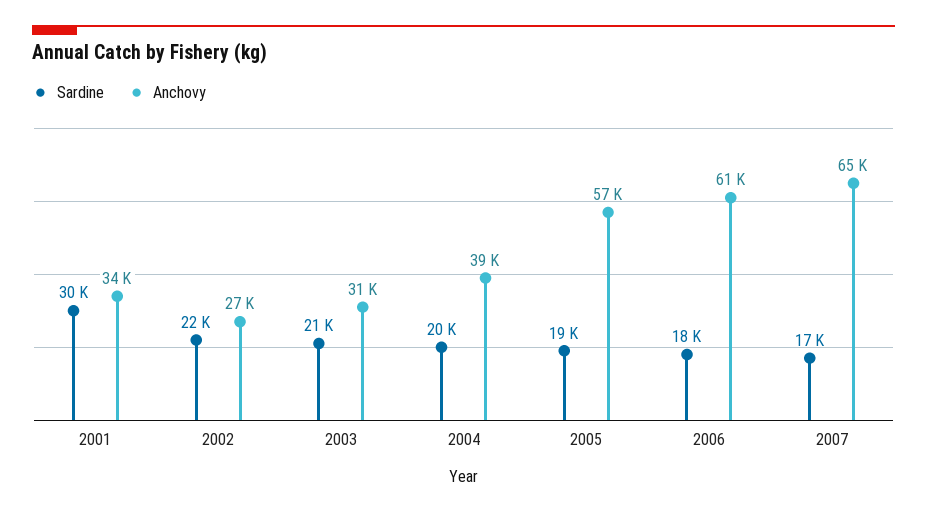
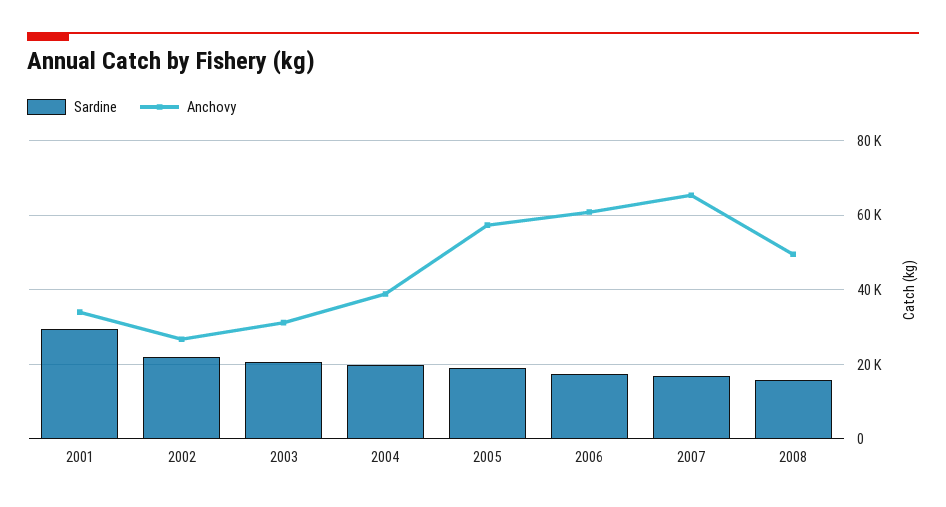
Sardine, 2008: none -> 16000
Anchovy, 2008: none -> 50000

